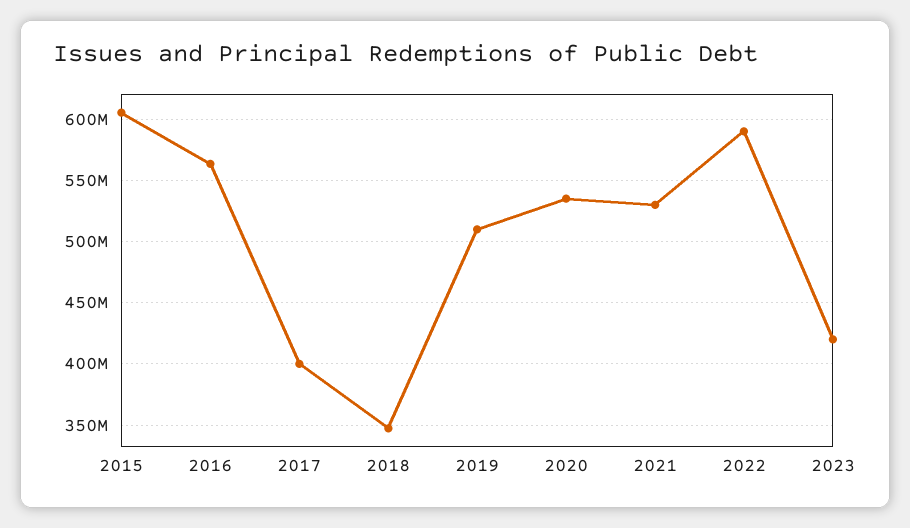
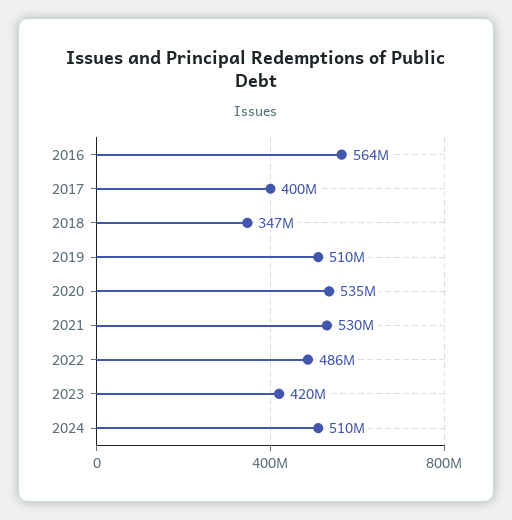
2015: 605000000 -> none
2022: 590000000 -> 486000000
2024: none -> 510000000

